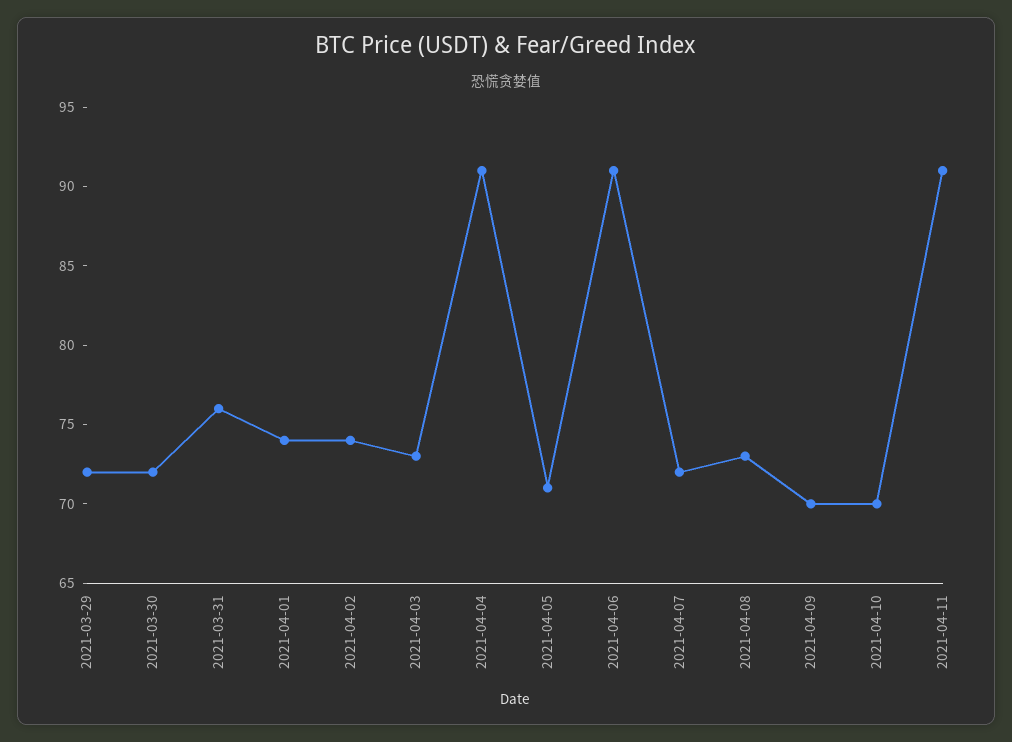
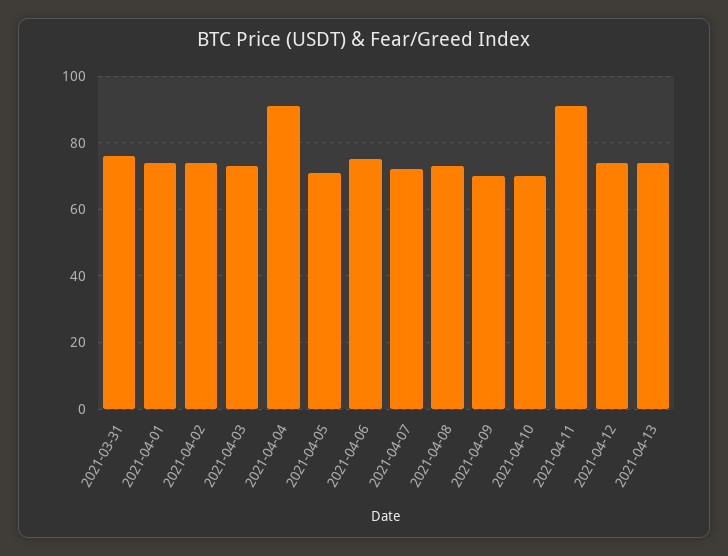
2021-03-29: 72 -> none
2021-03-30: 72 -> none
2021-04-06: 91 -> 75
2021-04-12: none -> 75
2021-04-13: none -> 75

